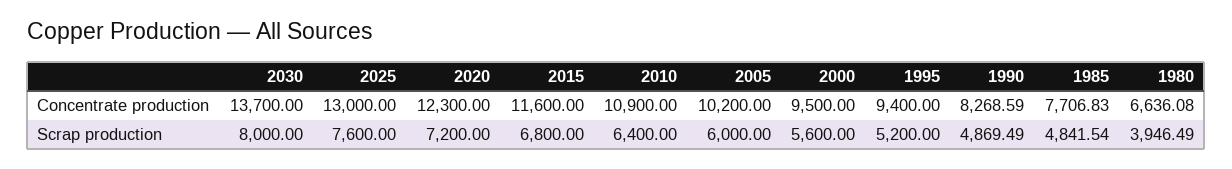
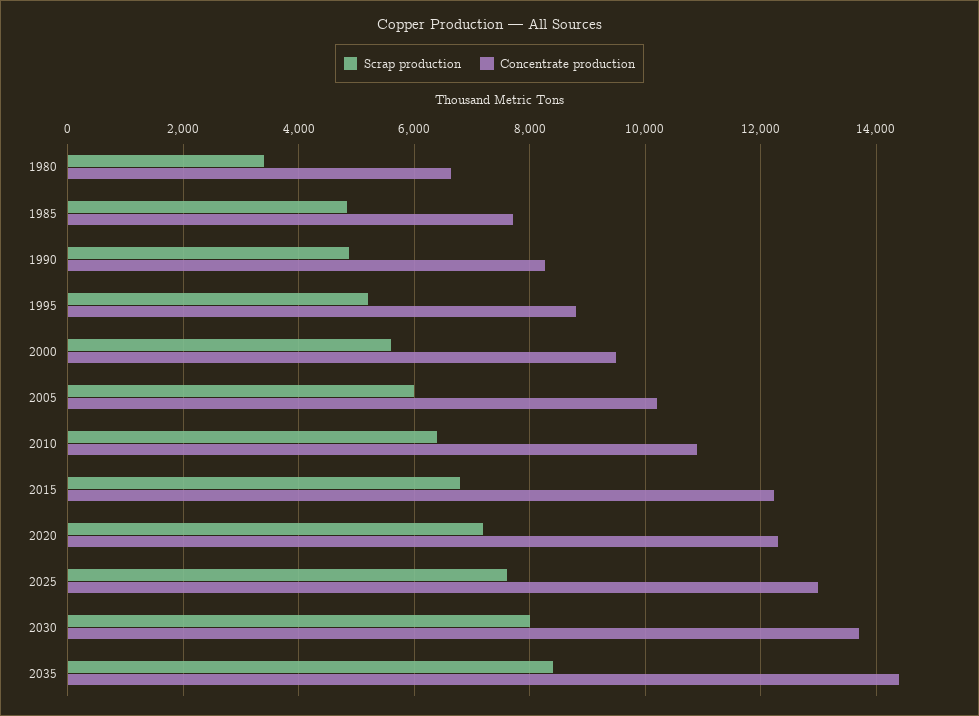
Concentrate production, 2015: 11600 -> 12200
Concentrate production, 1995: 9400 -> 8800
Scrap production, 1980: 3946.49 -> 3400
Scrap production, 2035: none -> 8400
Concentrate production, 2035: none -> 14400

